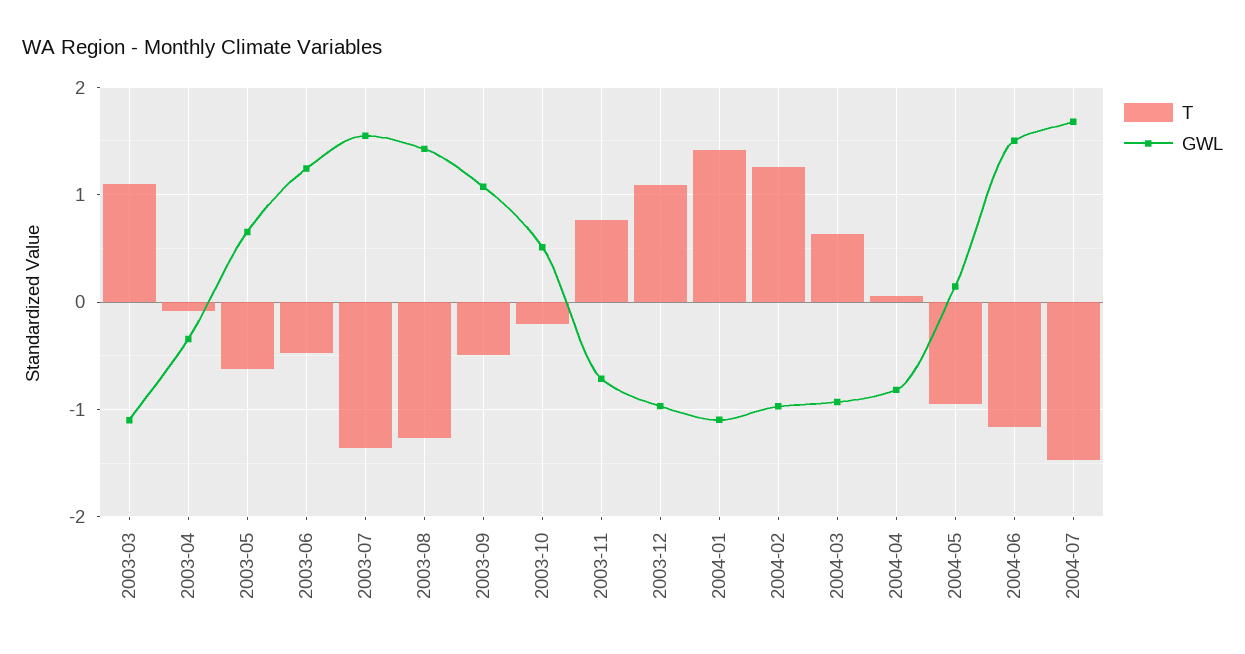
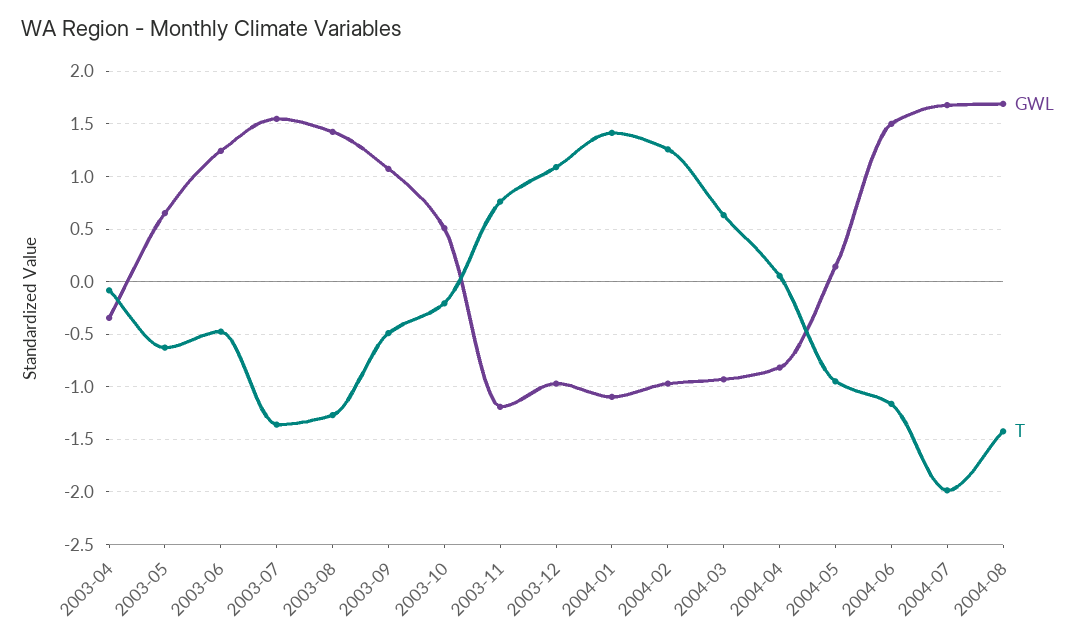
T, 2003-03: 1.1 -> none
GWL, 2003-03: -1.1 -> none
GWL, 2003-11: -0.7 -> -1.2
T, 2004-07: -1.5 -> -2
GWL, 2004-08: none -> 1.7
T, 2004-08: none -> -1.4

